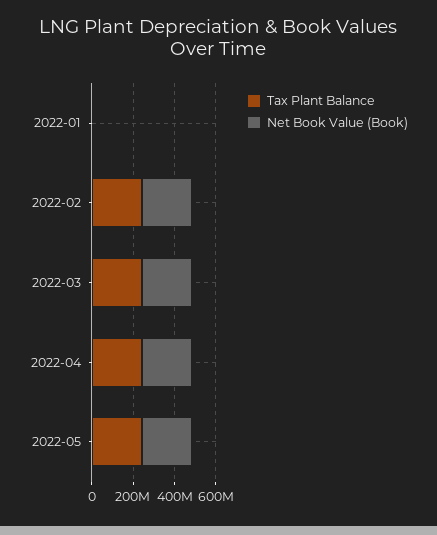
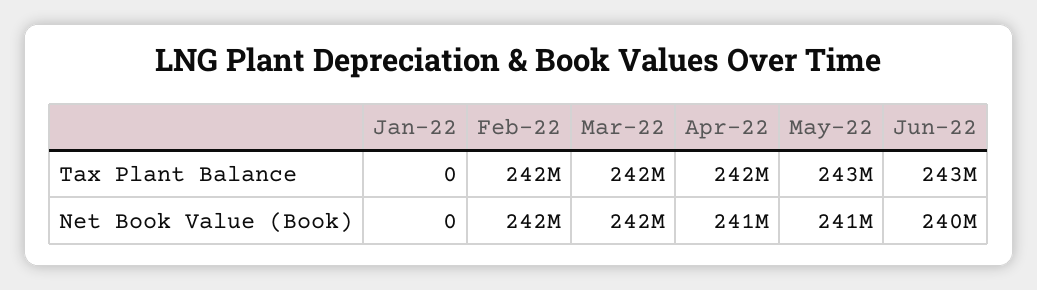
Tax Plant Balance, Jun-22: none -> 243000000
Net Book Value (Book), Jun-22: none -> 240000000

